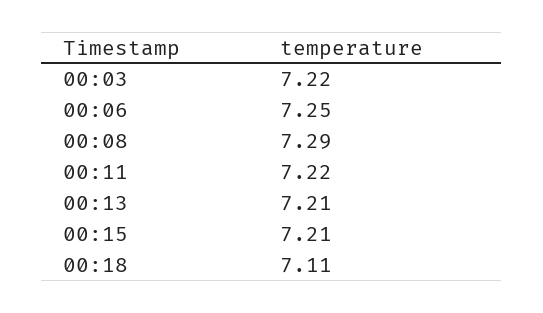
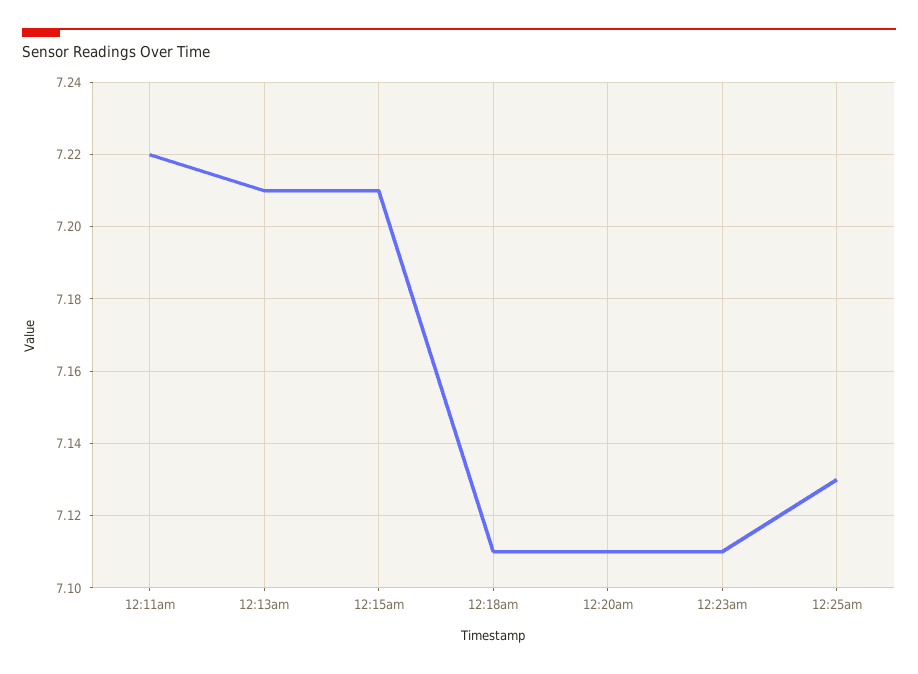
00:03: 7.22 -> none
00:06: 7.25 -> none
00:08: 7.29 -> none
12:20am: none -> 7.11
12:23am: none -> 7.11
12:25am: none -> 7.13

